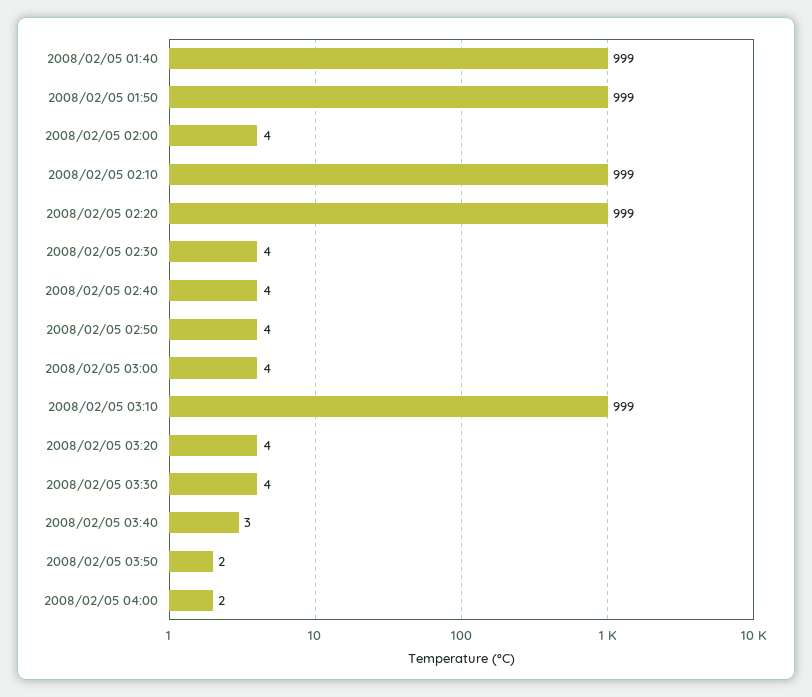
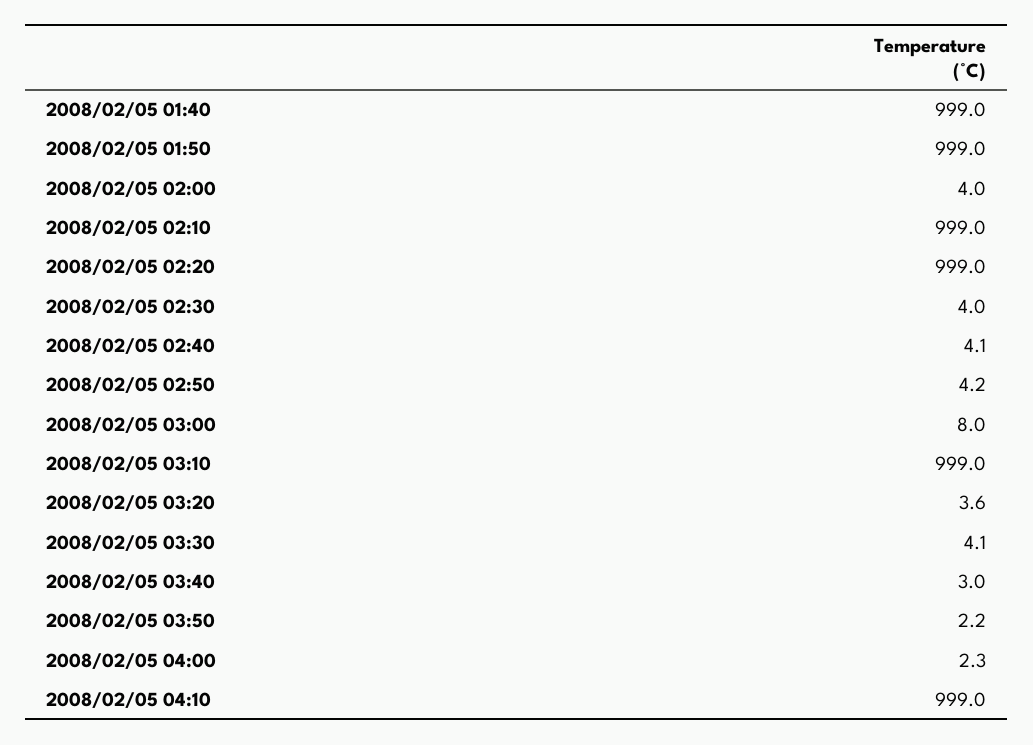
2008/02/05 03:00: 4 -> 8
2008/02/05 04:10: none -> 999

